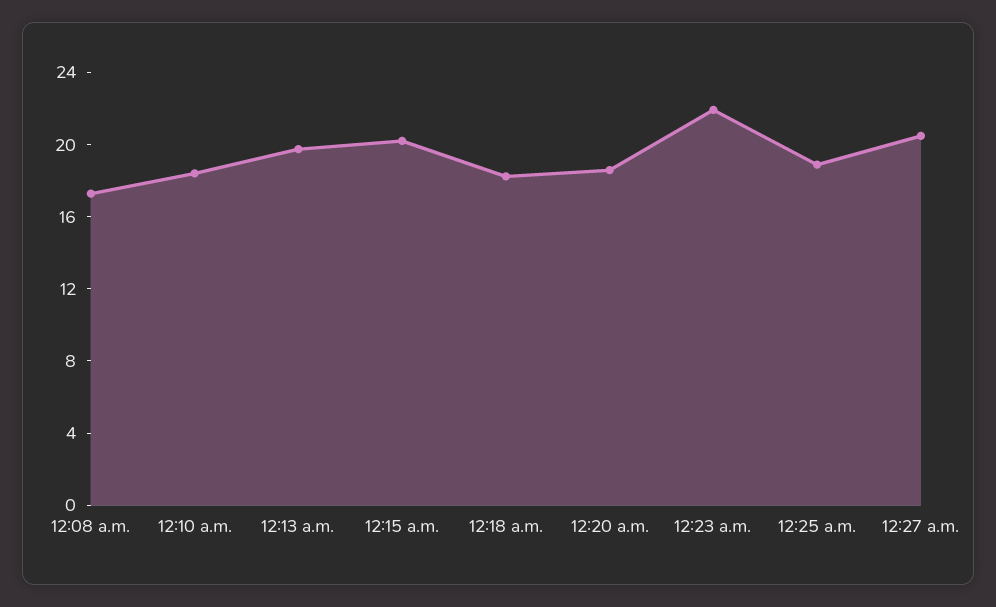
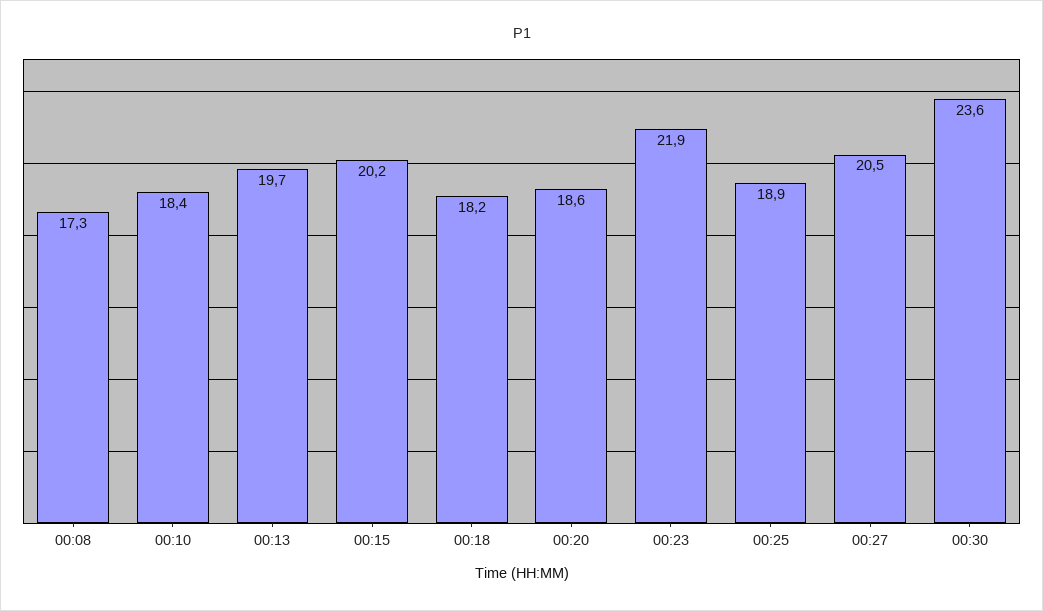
00:30: none -> 23.6

